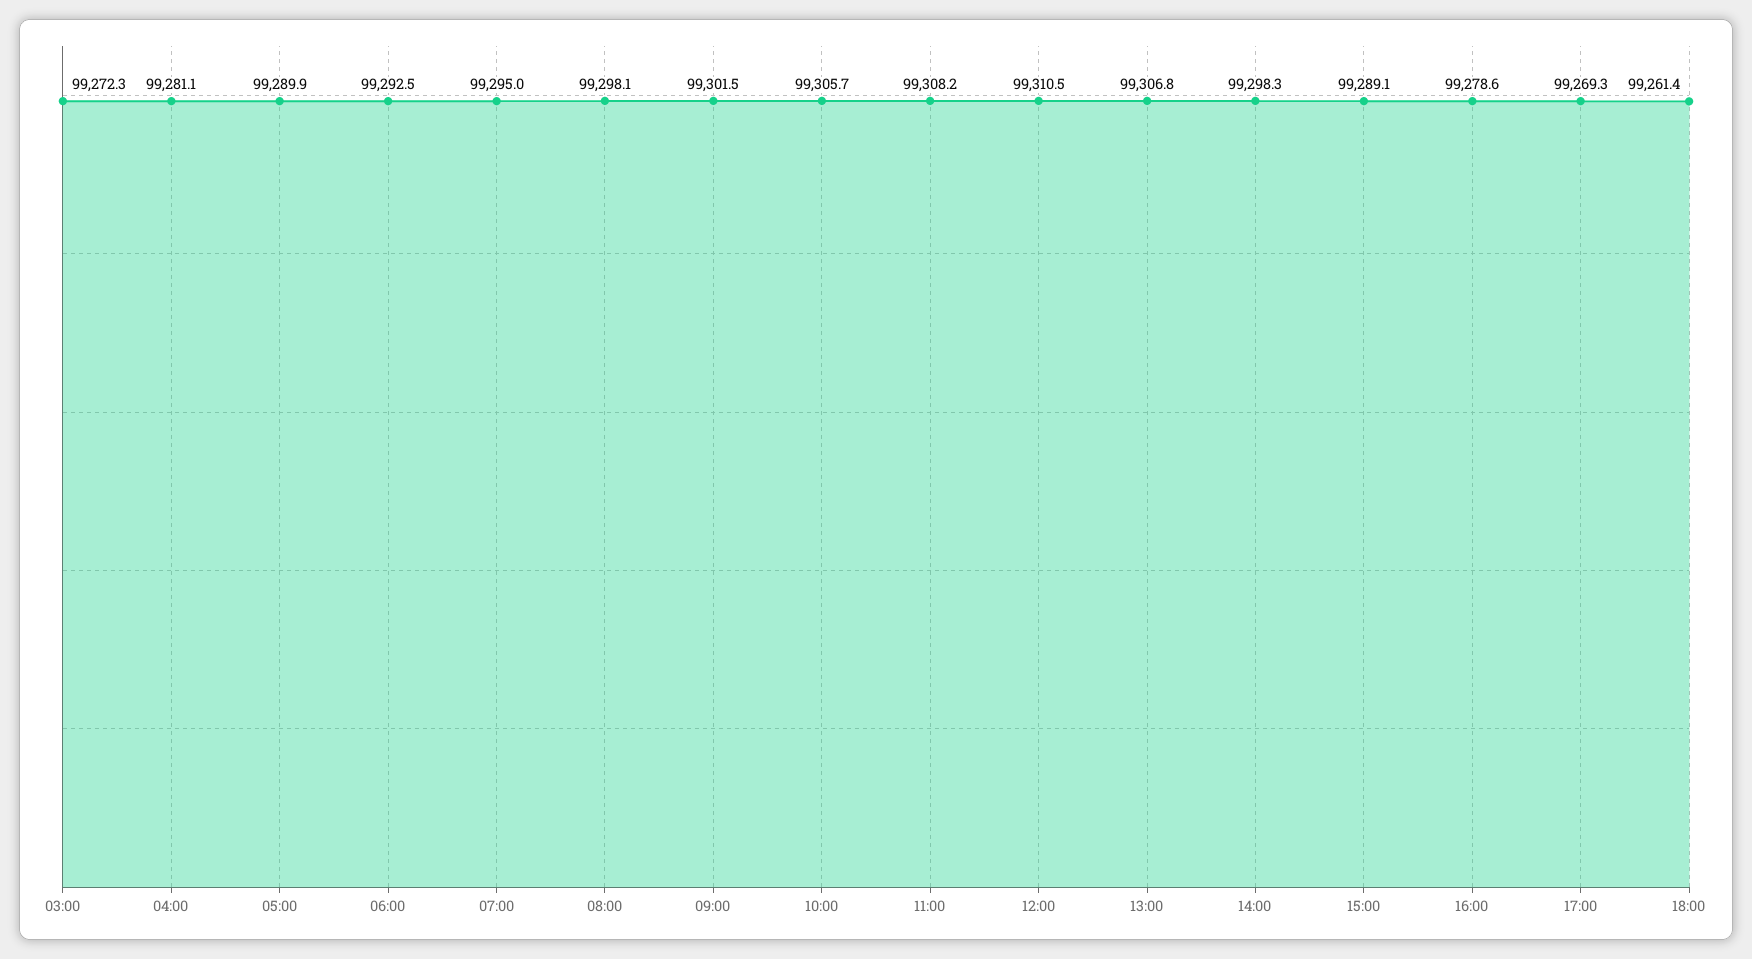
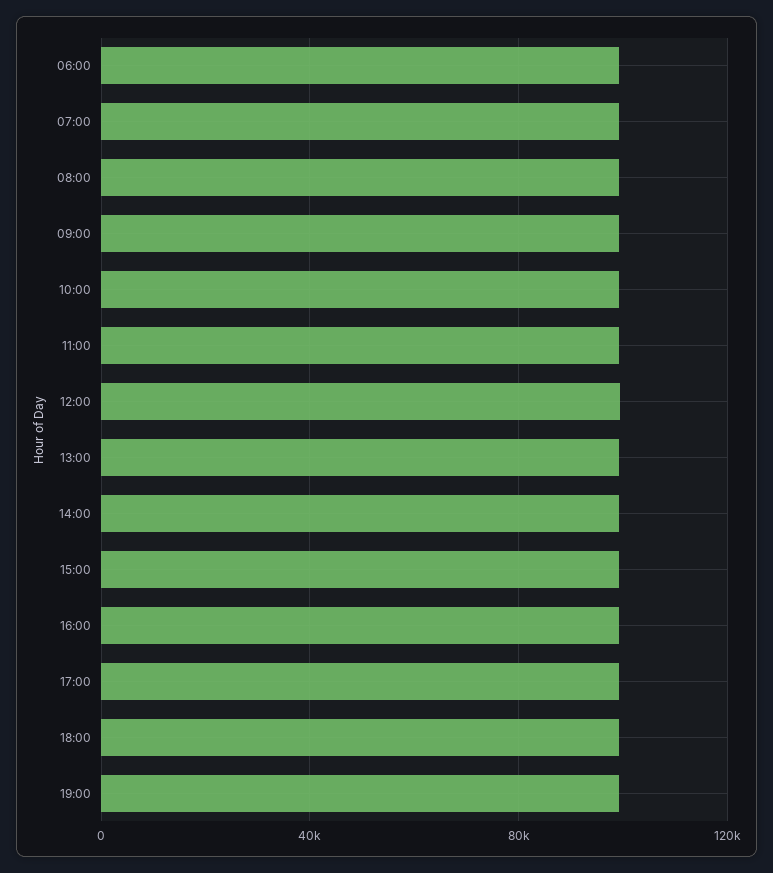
03:00: 99272.3 -> none
04:00: 99281.1 -> none
05:00: 99289.9 -> none
19:00: none -> 100000

